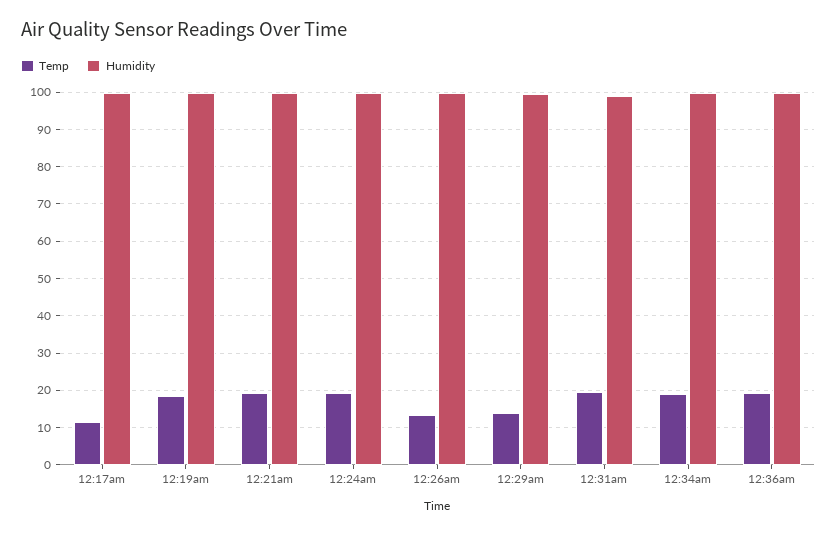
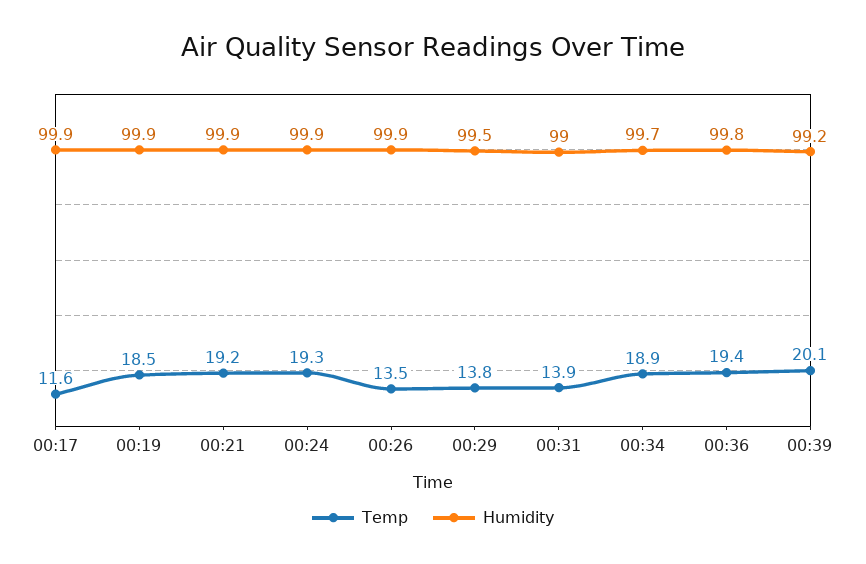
Temp, 12:31am: 20 -> 13.9
Temp, 00:39: none -> 20.1
Humidity, 00:39: none -> 99.2

